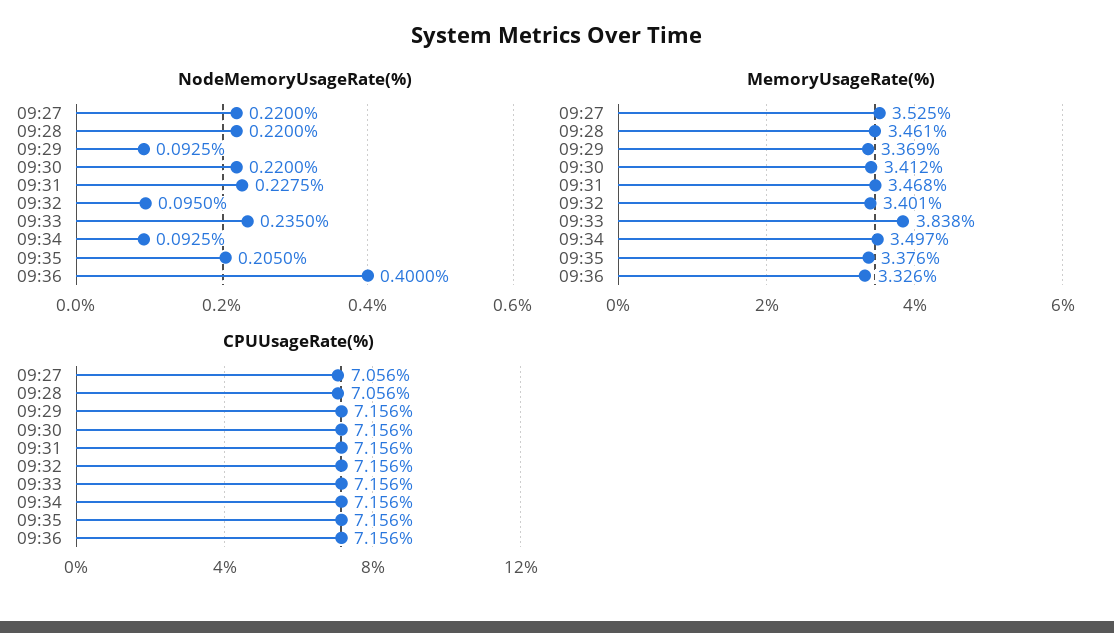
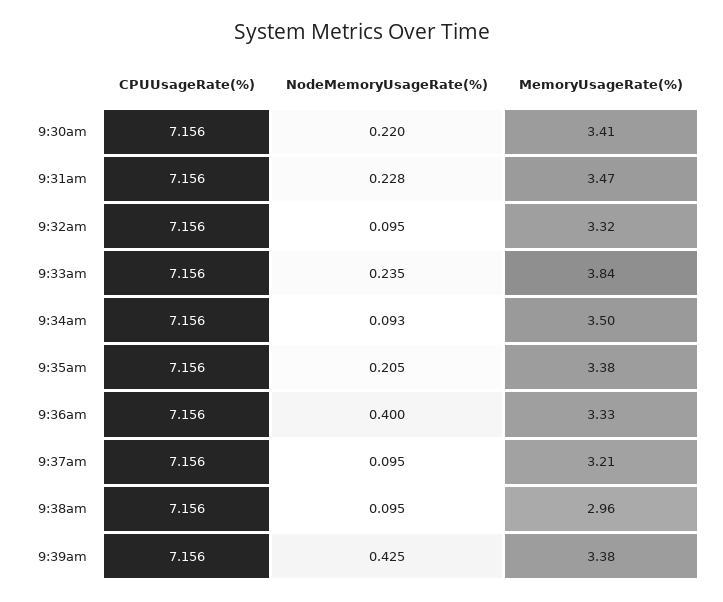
NodeMemoryUsageRate(%), 09:27: 0.22 -> none
NodeMemoryUsageRate(%), 09:28: 0.22 -> none
NodeMemoryUsageRate(%), 09:29: 0.0925 -> none
MemoryUsageRate(%), 09:27: 3.525 -> none
MemoryUsageRate(%), 09:28: 3.461 -> none
MemoryUsageRate(%), 09:29: 3.369 -> none
MemoryUsageRate(%), 09:32: 3.401 -> 3.32
CPUUsageRate(%), 09:27: 7.056 -> none
CPUUsageRate(%), 09:28: 7.056 -> none
CPUUsageRate(%), 09:29: 7.156 -> none
CPUUsageRate(%), 9:37am: none -> 7.156
NodeMemoryUsageRate(%), 9:37am: none -> 0.095
MemoryUsageRate(%), 9:37am: none -> 3.21
CPUUsageRate(%), 9:38am: none -> 7.156
NodeMemoryUsageRate(%), 9:38am: none -> 0.095
MemoryUsageRate(%), 9:38am: none -> 2.96
CPUUsageRate(%), 9:39am: none -> 7.156
NodeMemoryUsageRate(%), 9:39am: none -> 0.425
MemoryUsageRate(%), 9:39am: none -> 3.38

